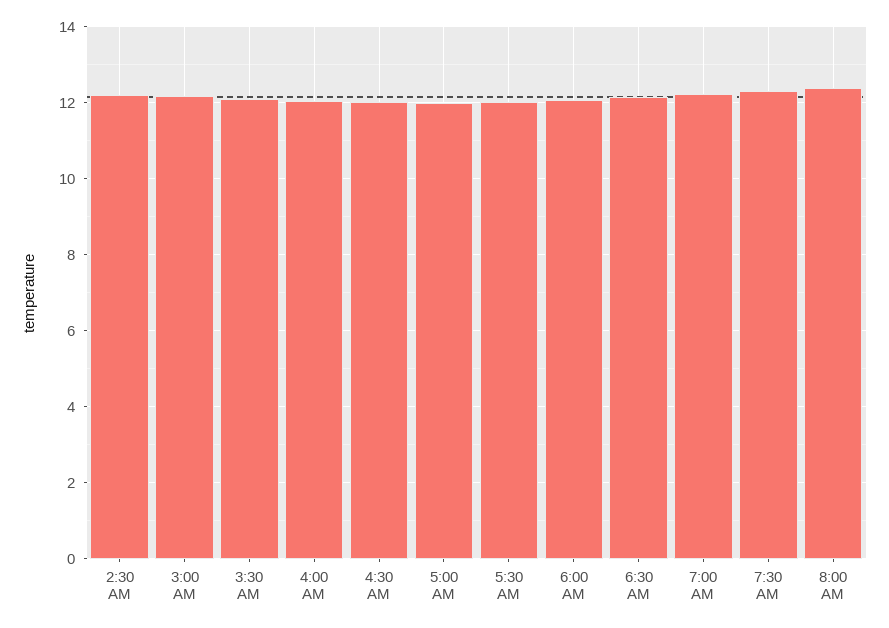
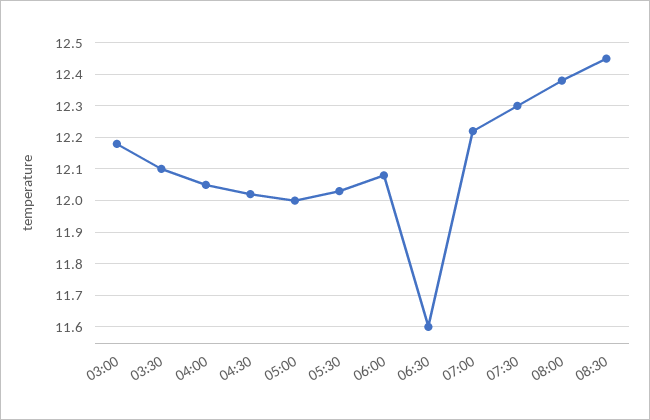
2:30 AM: 12.2 -> none
6:30 AM: 12.2 -> 11.6
08:30: none -> 12.45

